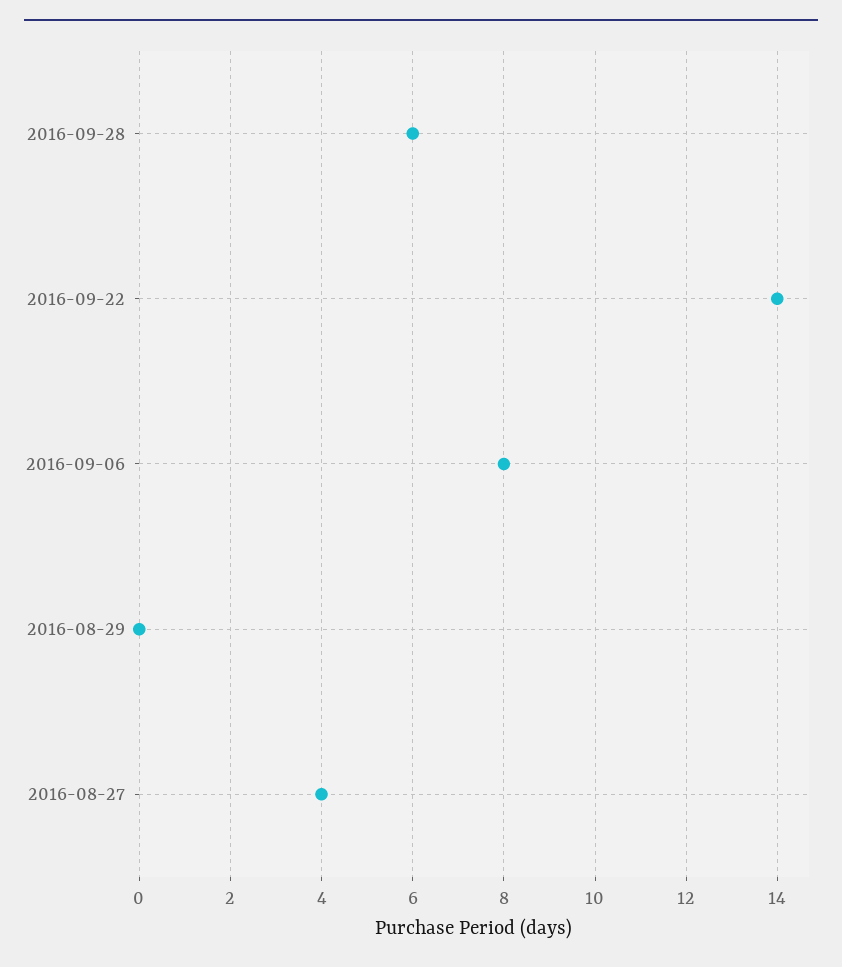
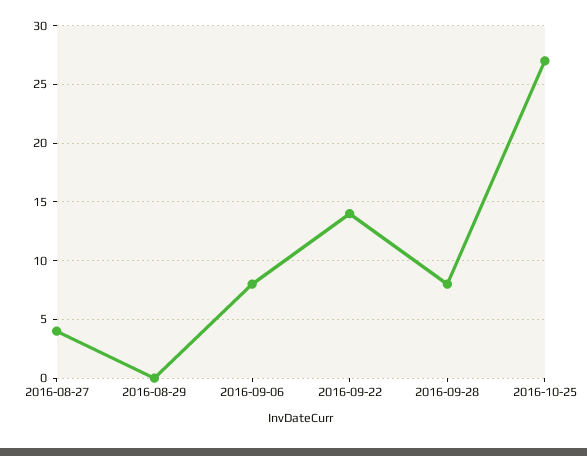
2016-09-28: 6 -> 8
2016-10-25: none -> 27

